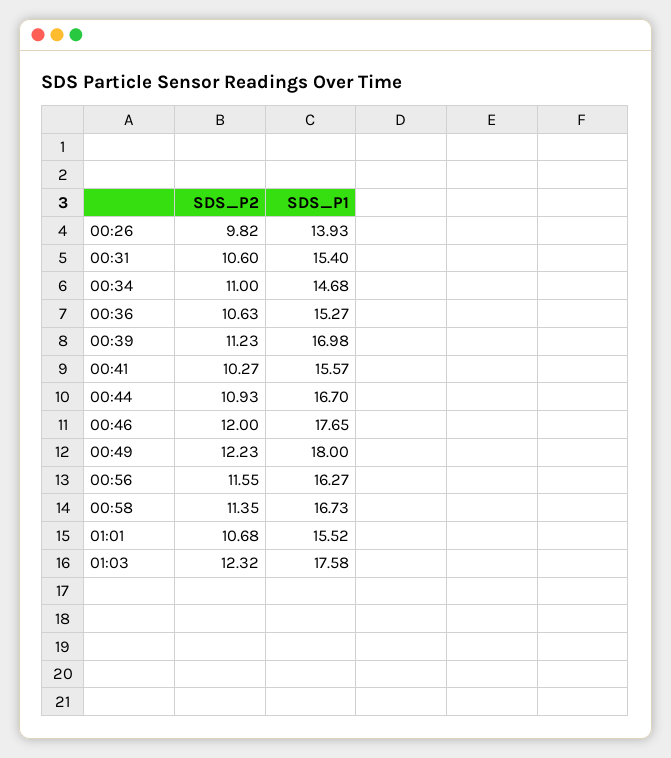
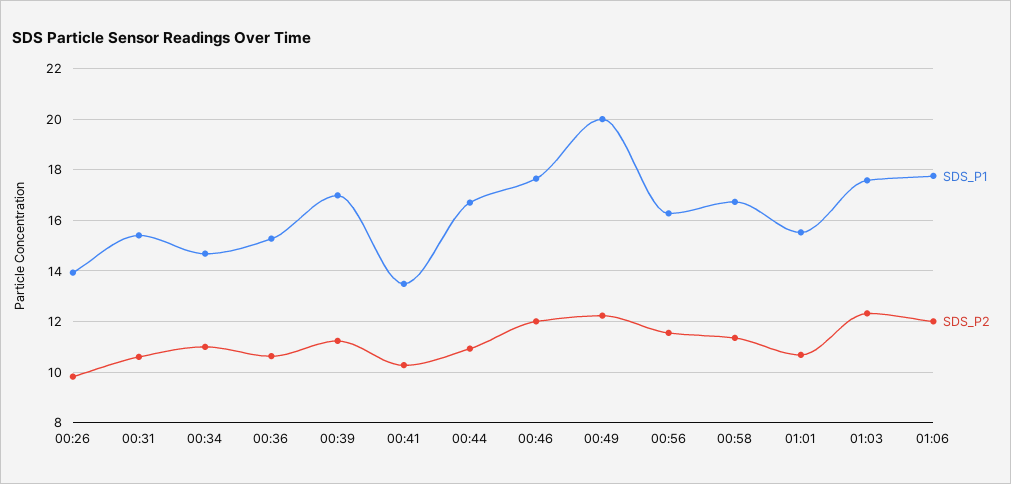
SDS_P1, 00:41: 15.57 -> 13.5
SDS_P1, 00:49: 18 -> 20
SDS_P1, 01:06: none -> 17.75
SDS_P2, 01:06: none -> 12

